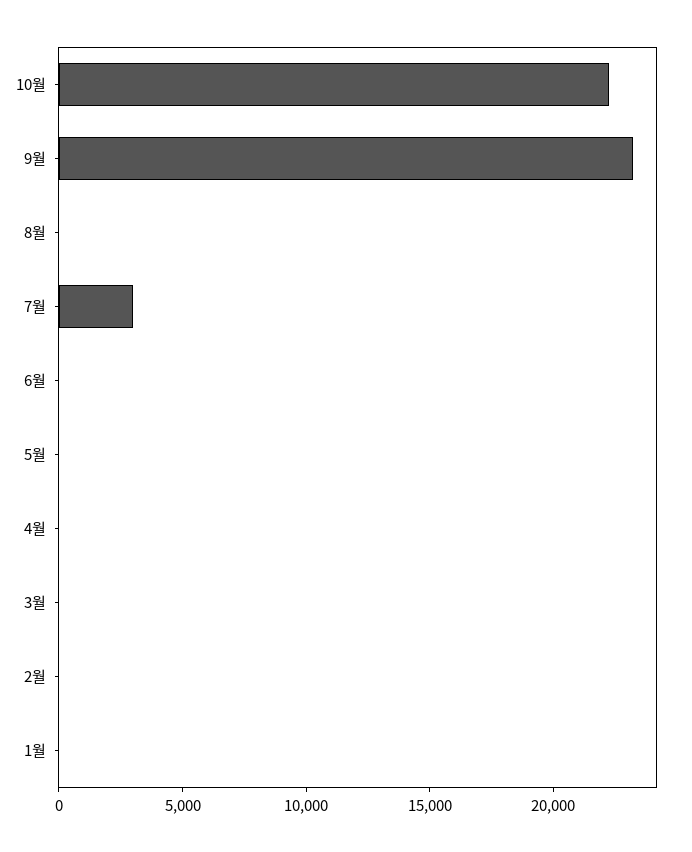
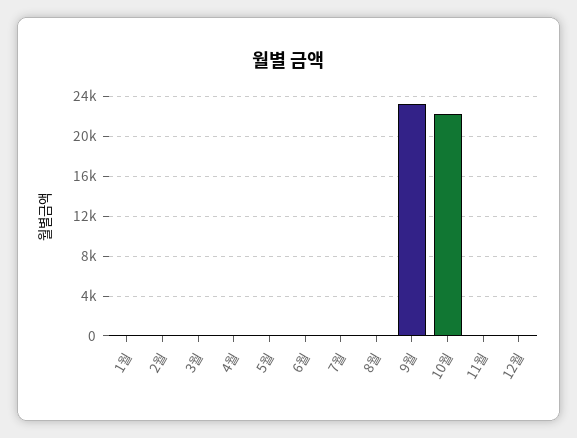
7월: 3000 -> 0
11월: none -> 0
12월: none -> 0

